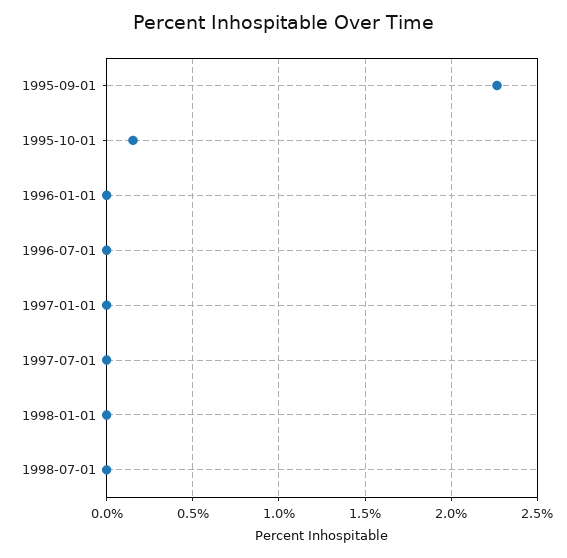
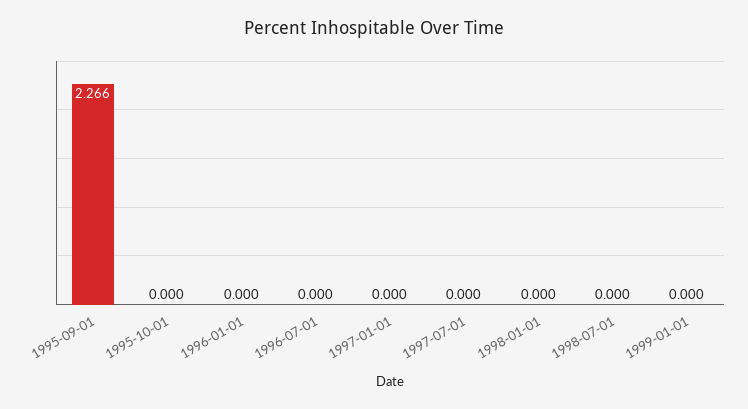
1995-10-01: 0.15 -> 0
1999-01-01: none -> 0

